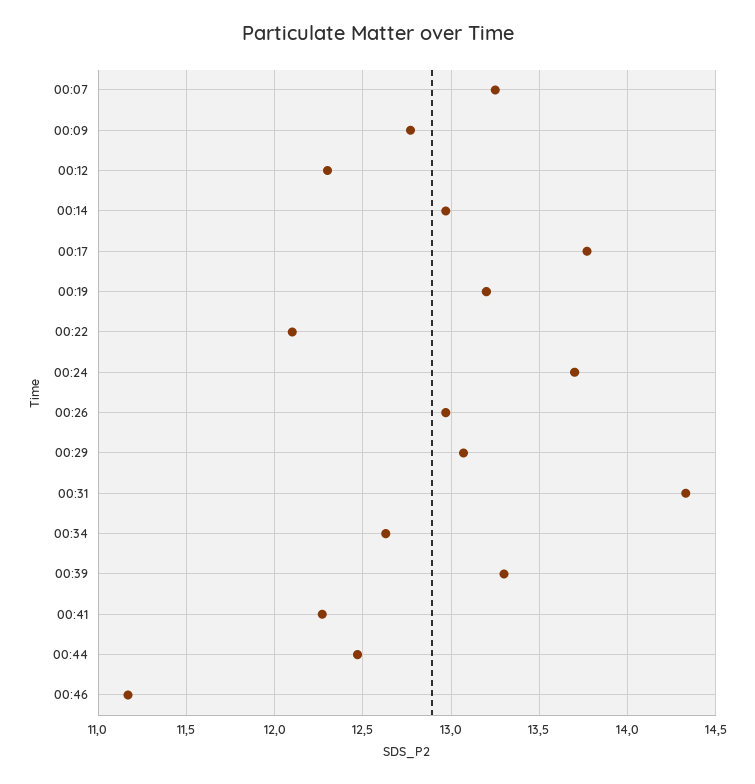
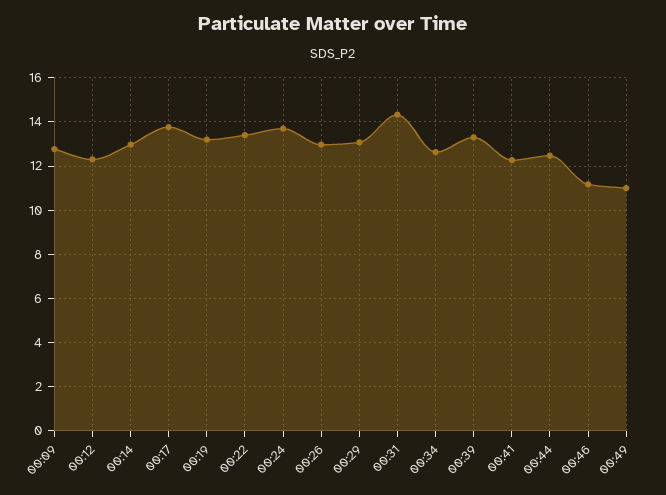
00:07: 13.25 -> none
00:22: 12.1 -> 13.5
00:49: none -> 11

